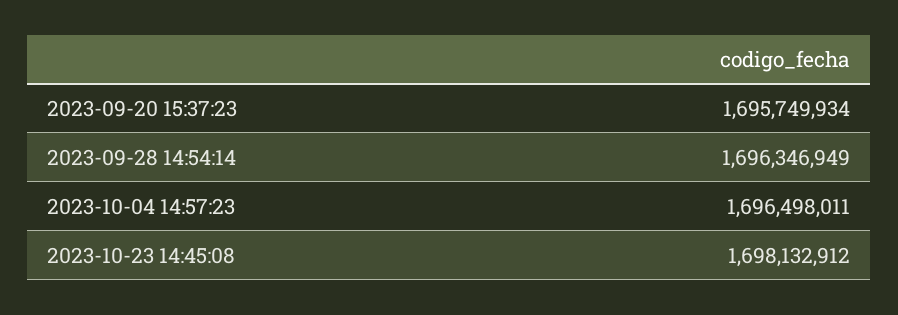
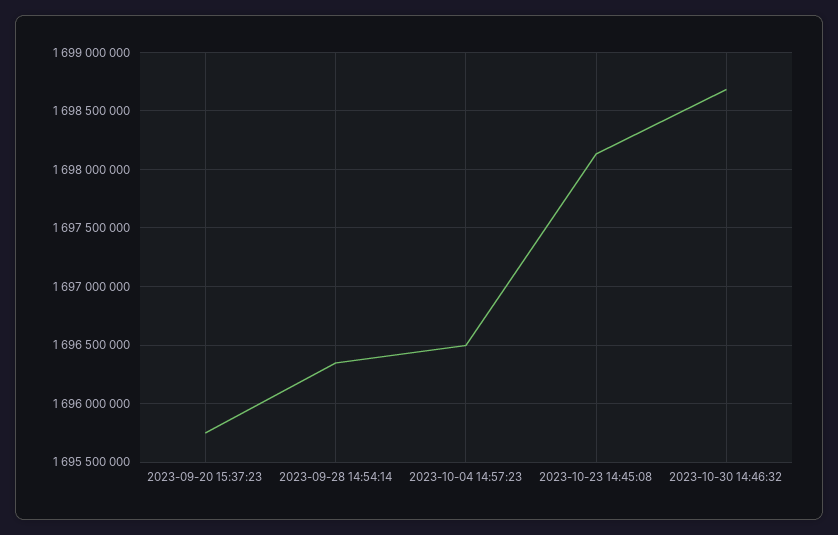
2023-10-30 14:46:32: none -> 1698700000

